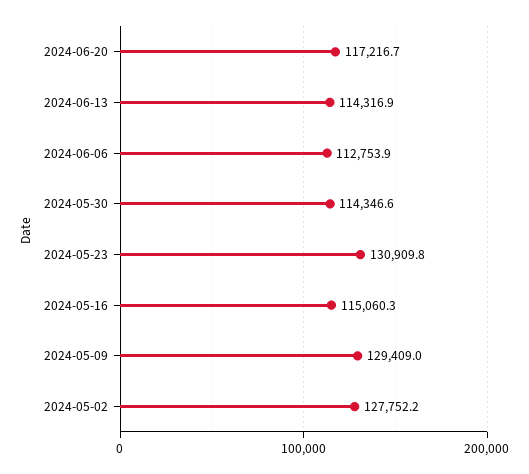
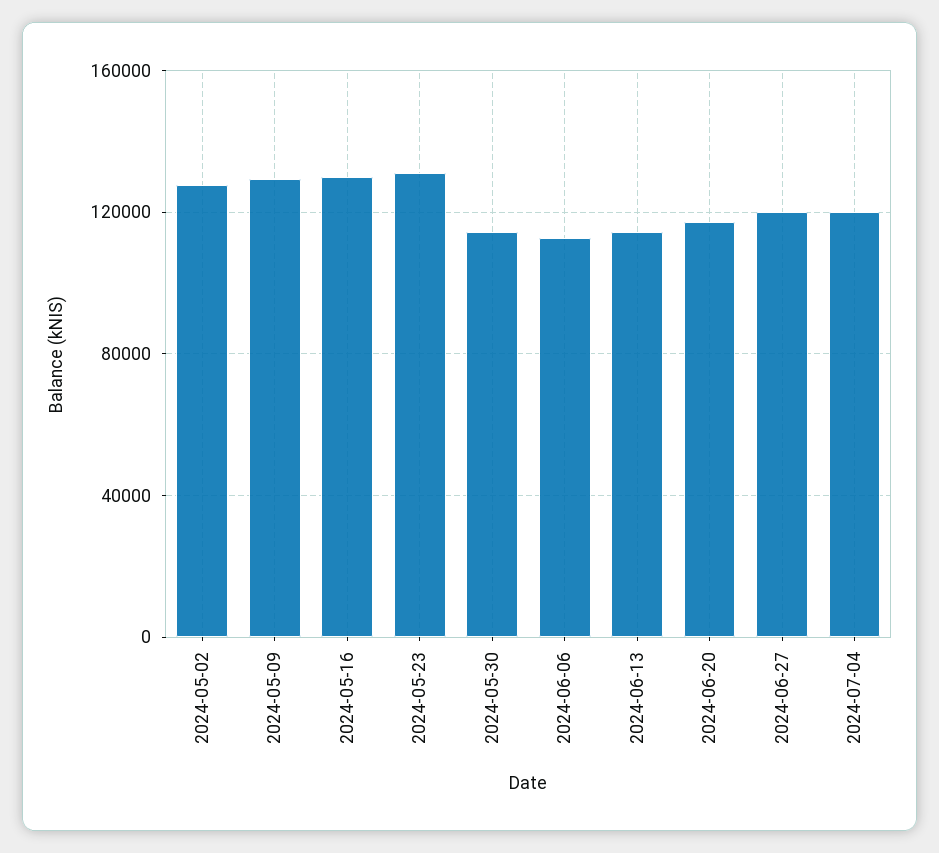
2024-05-16: 115060.3 -> 130000
2024-06-27: none -> 120000
2024-07-04: none -> 120000

